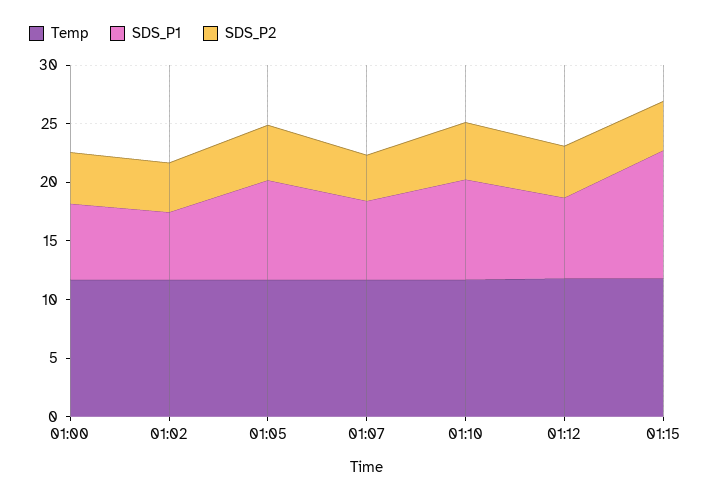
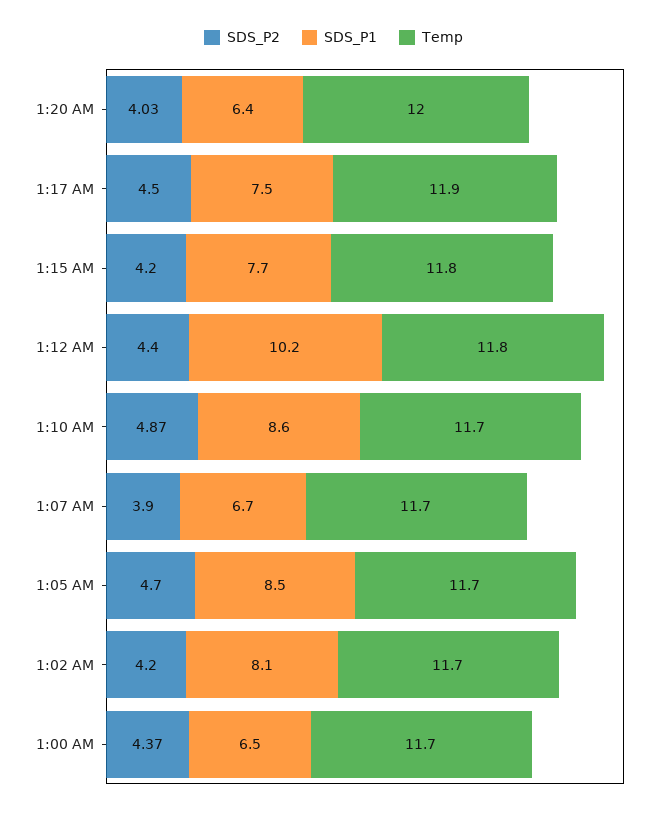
SDS_P1, 01:02: 6 -> 8.1
SDS_P1, 01:12: 7 -> 10.2
SDS_P1, 01:15: 11 -> 7.7
SDS_P2, 1:20 AM: none -> 4.03
SDS_P1, 1:20 AM: none -> 6.4
Temp, 1:20 AM: none -> 12
SDS_P2, 1:17 AM: none -> 4.5
SDS_P1, 1:17 AM: none -> 7.5
Temp, 1:17 AM: none -> 11.9

